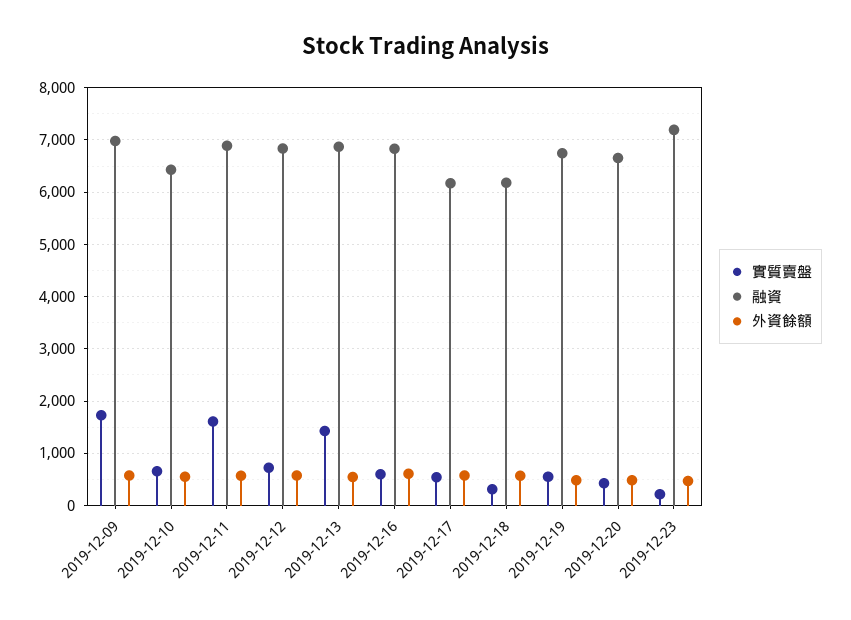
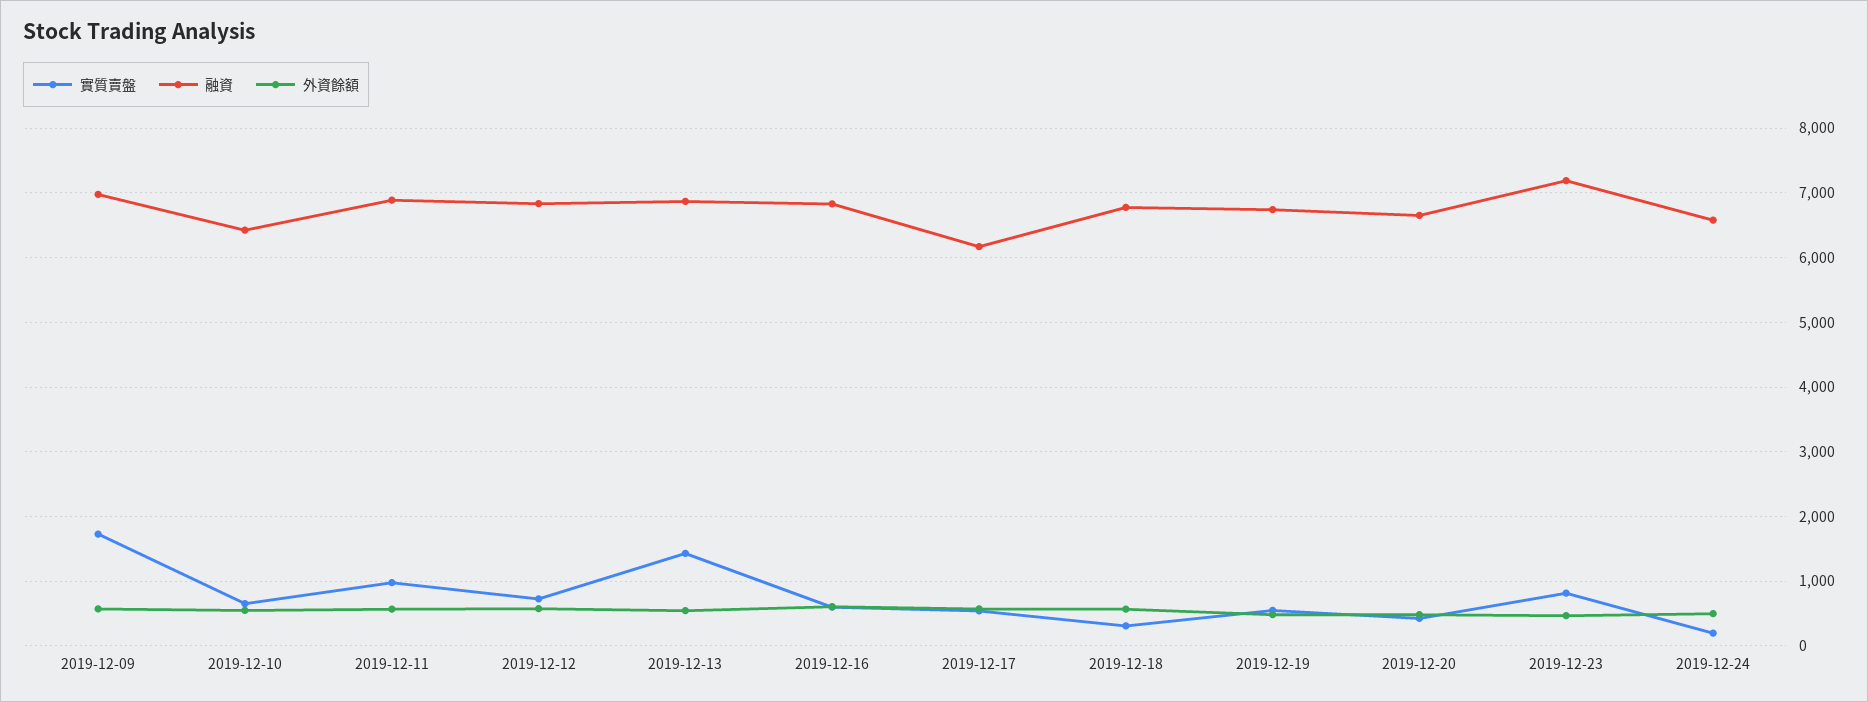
實質賣盤, 2019-12-11: 1600 -> 1000
融資, 2019-12-18: 6200 -> 6800
實質賣盤, 2019-12-23: 200 -> 800
實質賣盤, 2019-12-24: none -> 200
融資, 2019-12-24: none -> 6600
外資餘額, 2019-12-24: none -> 500

